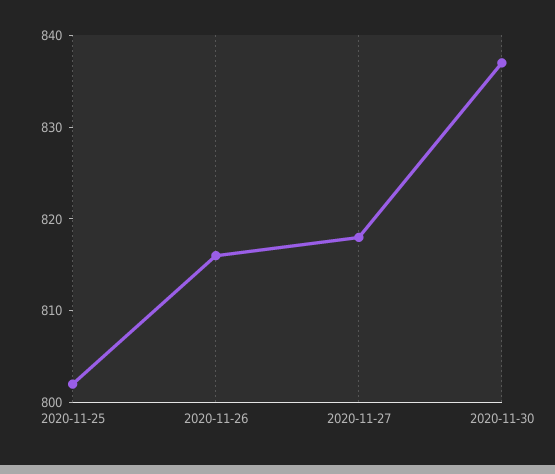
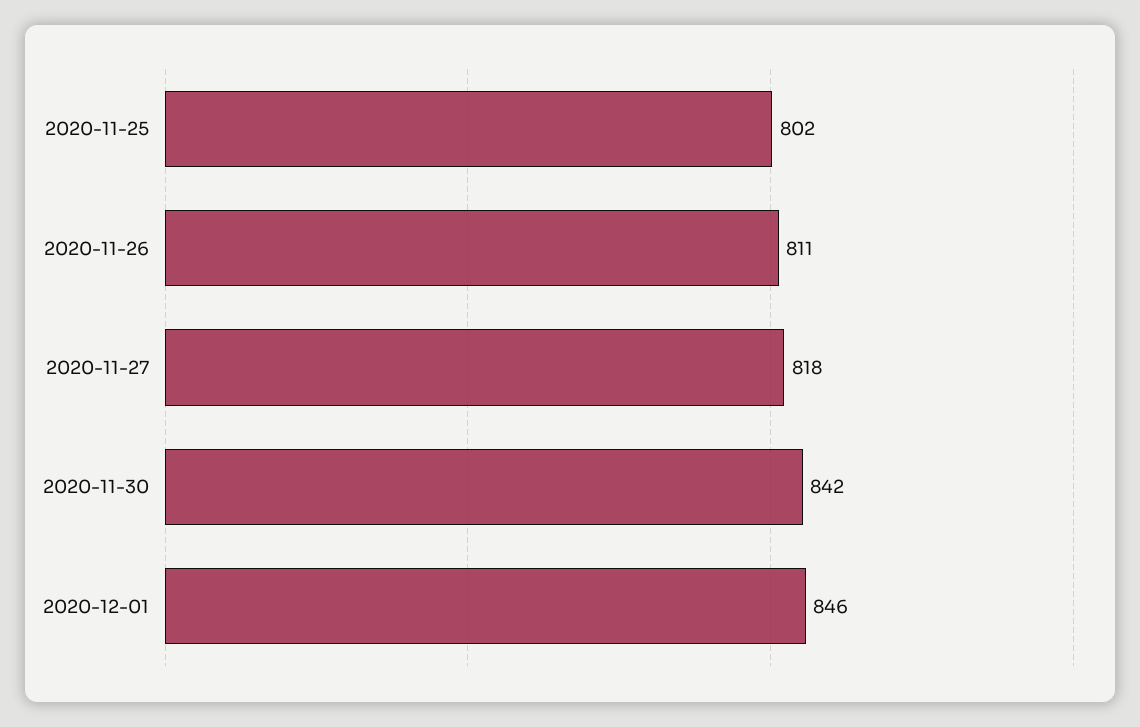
2020-11-26: 816 -> 811
2020-11-30: 837 -> 842
2020-12-01: none -> 846

